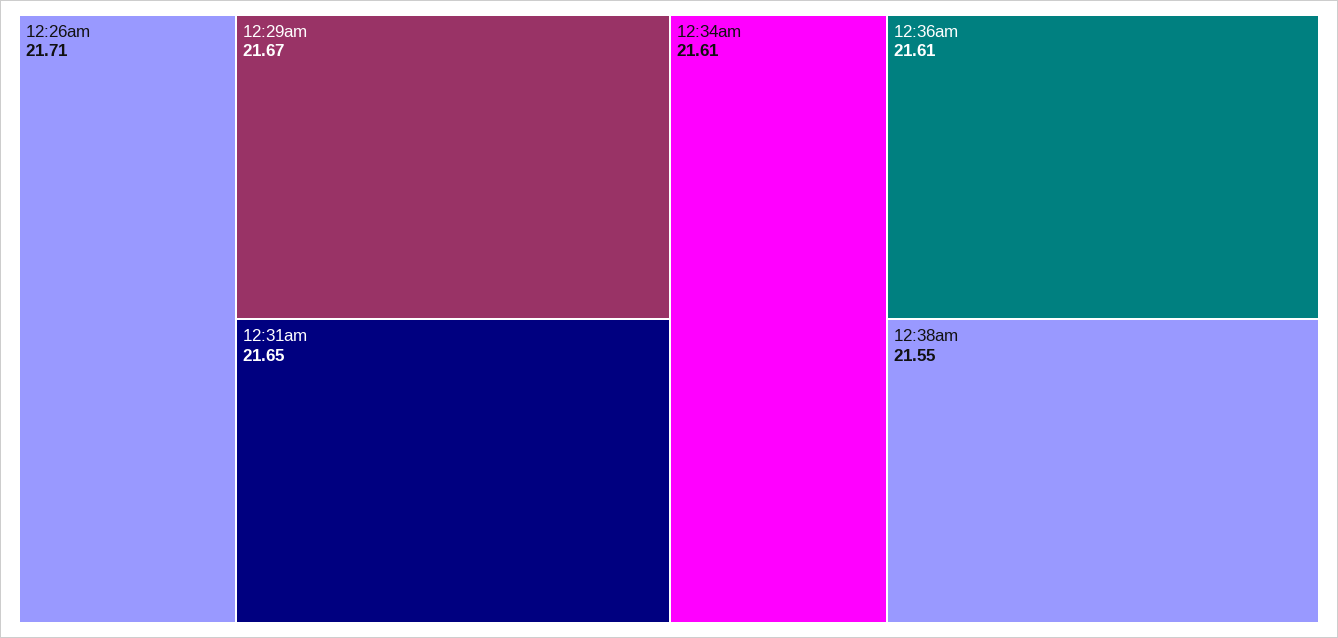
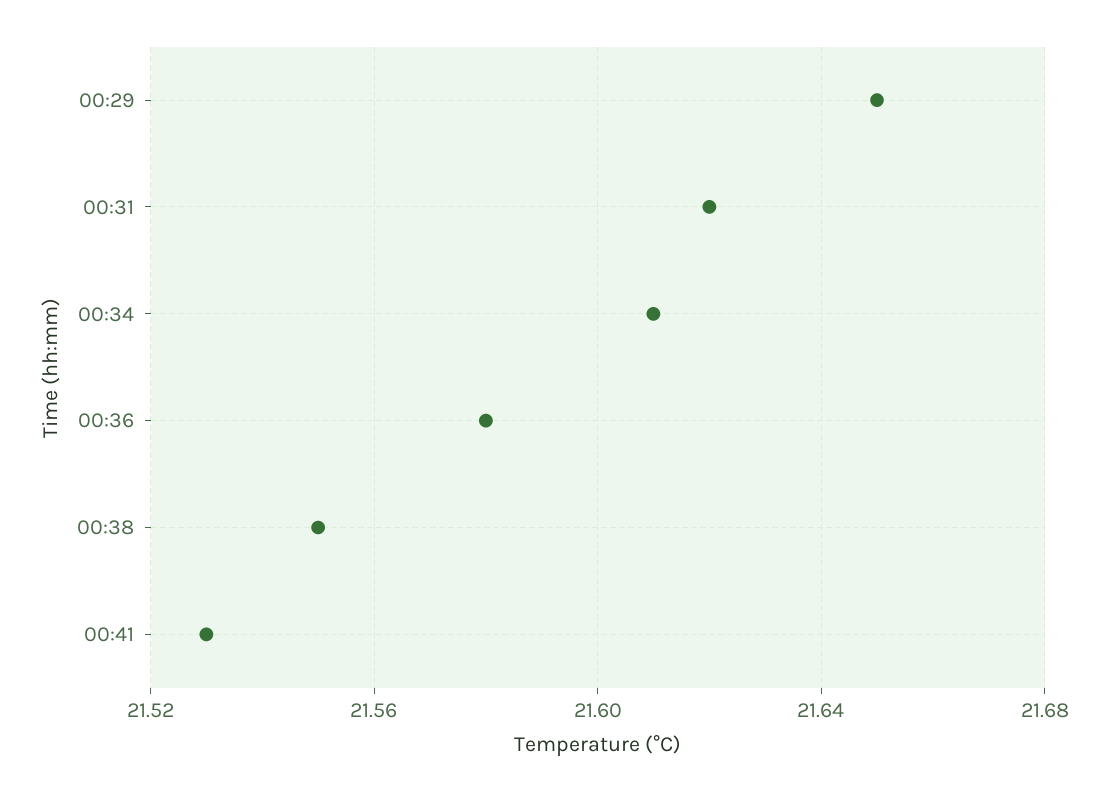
12:26am: 21.71 -> none
12:29am: 21.67 -> 21.65
12:31am: 21.65 -> 21.62
12:36am: 21.61 -> 21.58
00:41: none -> 21.53

